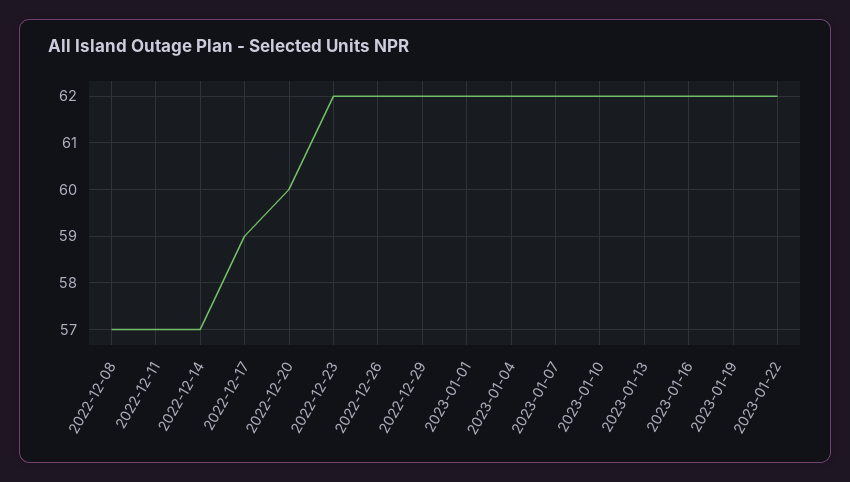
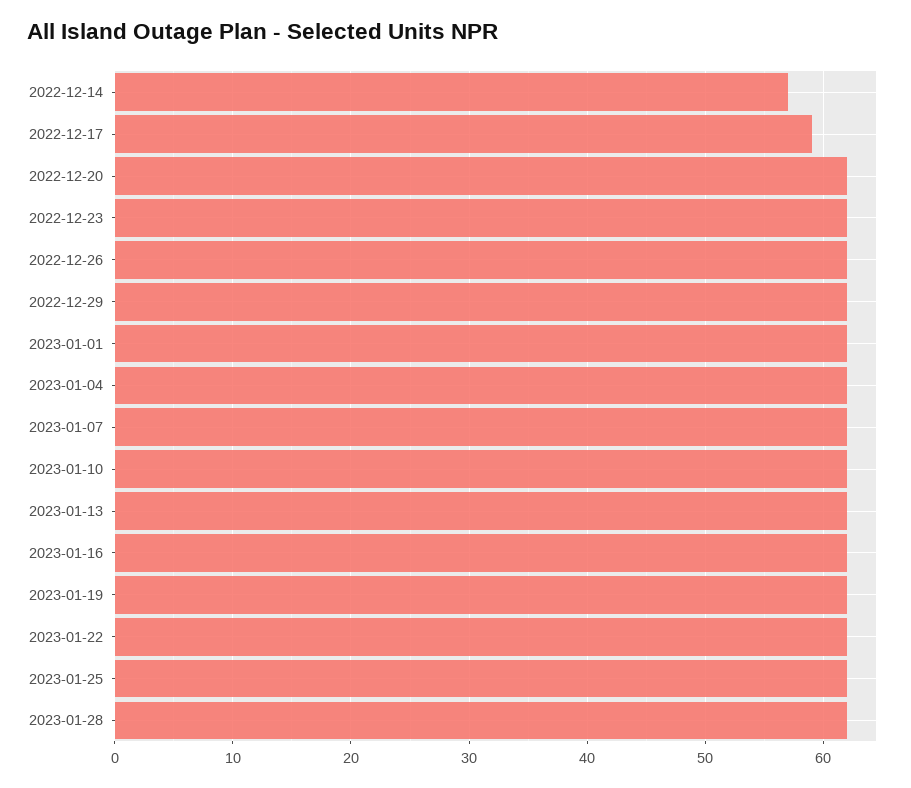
2022-12-08: 57 -> none
2022-12-11: 57 -> none
2022-12-20: 60 -> 62
2023-01-25: none -> 62
2023-01-28: none -> 62

